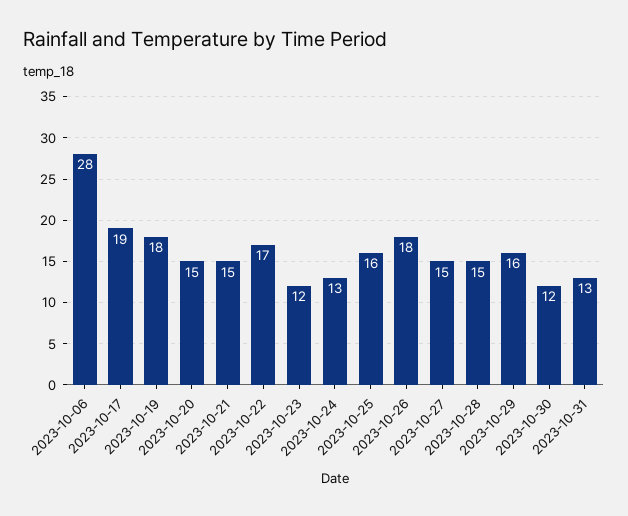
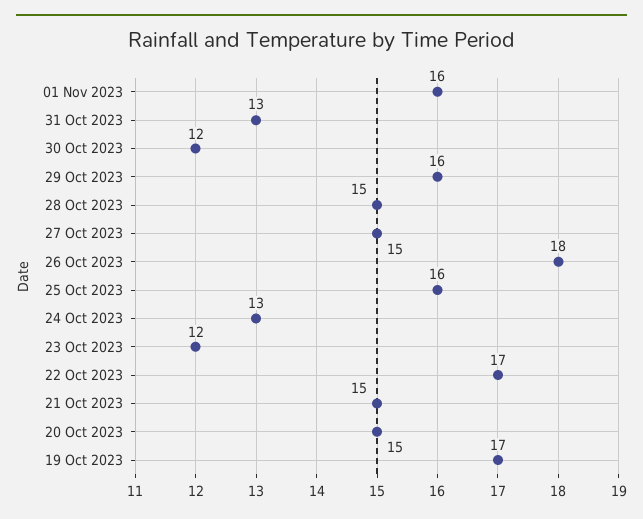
2023-10-06: 28 -> none
2023-10-17: 19 -> none
2023-10-19: 18 -> 17
01 Nov 2023: none -> 16

